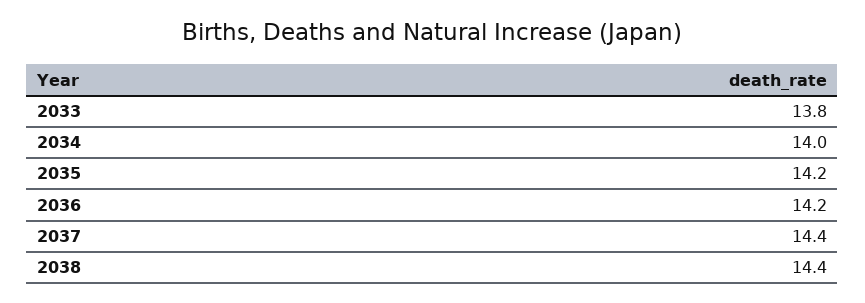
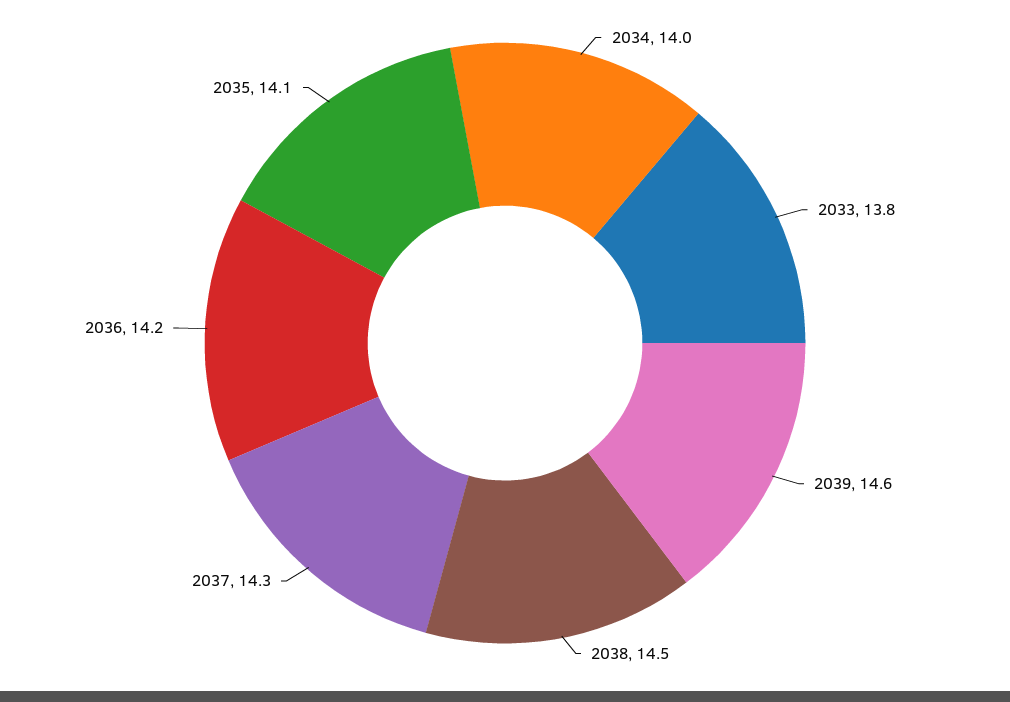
2035: 14.2 -> 14.1
2037: 14.4 -> 14.3
2038: 14.4 -> 14.5
2039: none -> 14.6

